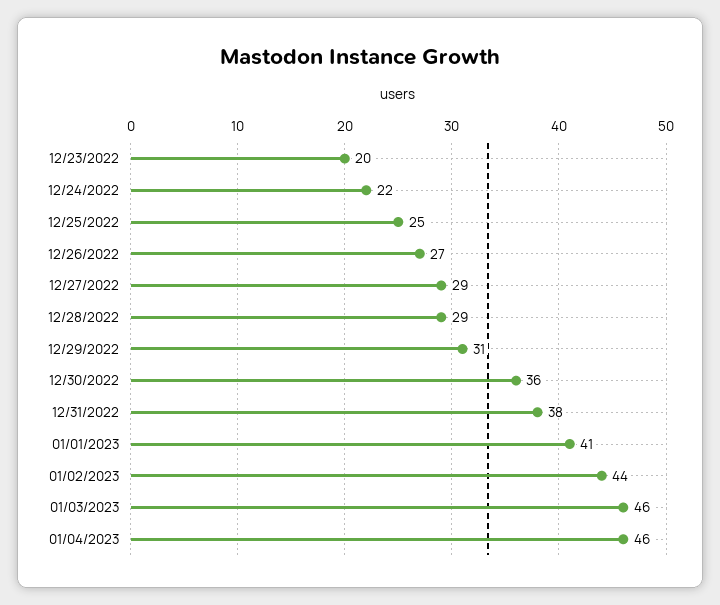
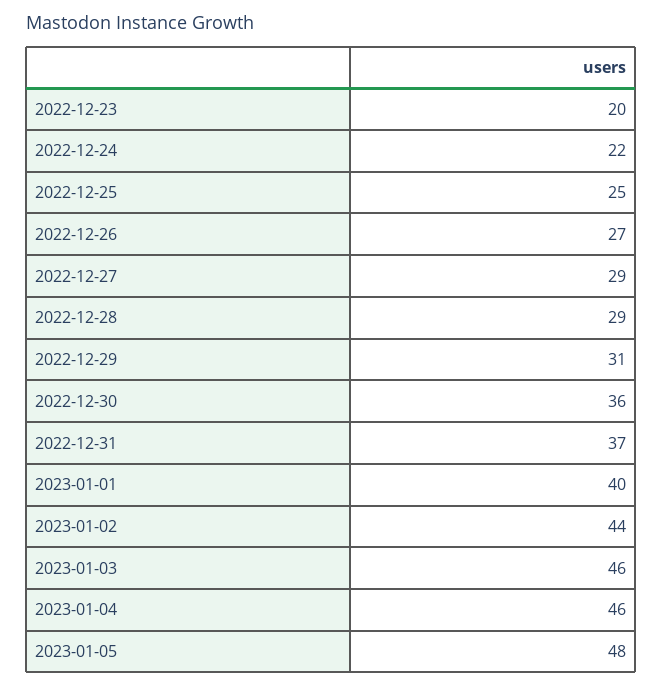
12/31/2022: 38 -> 37
01/01/2023: 41 -> 40
2023-01-05: none -> 48

